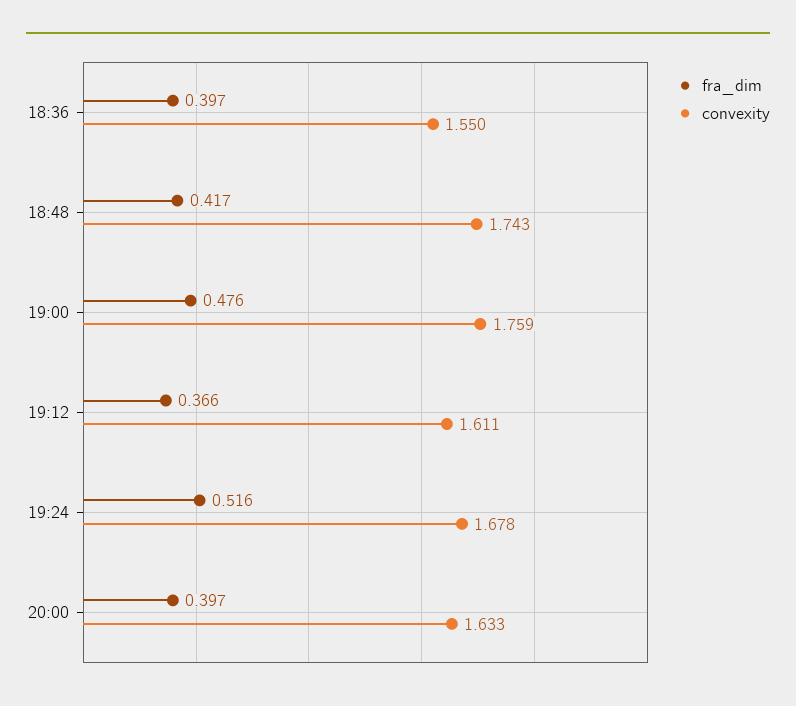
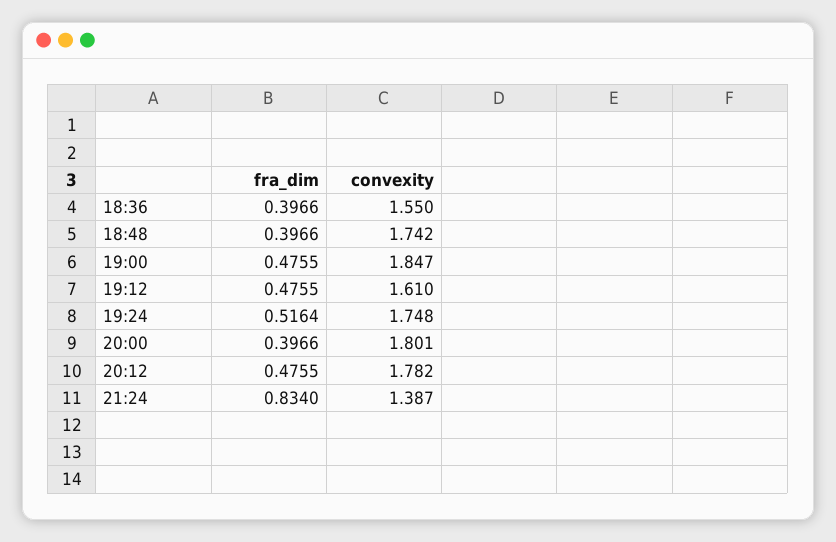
fra_dim, 18:48: 0.417 -> 0.3966
convexity, 18:48: 1.743 -> 1.742
convexity, 19:00: 1.759 -> 1.847
fra_dim, 19:12: 0.366 -> 0.4755
convexity, 19:12: 1.611 -> 1.61
convexity, 19:24: 1.678 -> 1.748
convexity, 20:00: 1.633 -> 1.801
fra_dim, 20:12: none -> 0.4755
convexity, 20:12: none -> 1.782
fra_dim, 21:24: none -> 0.834
convexity, 21:24: none -> 1.387

